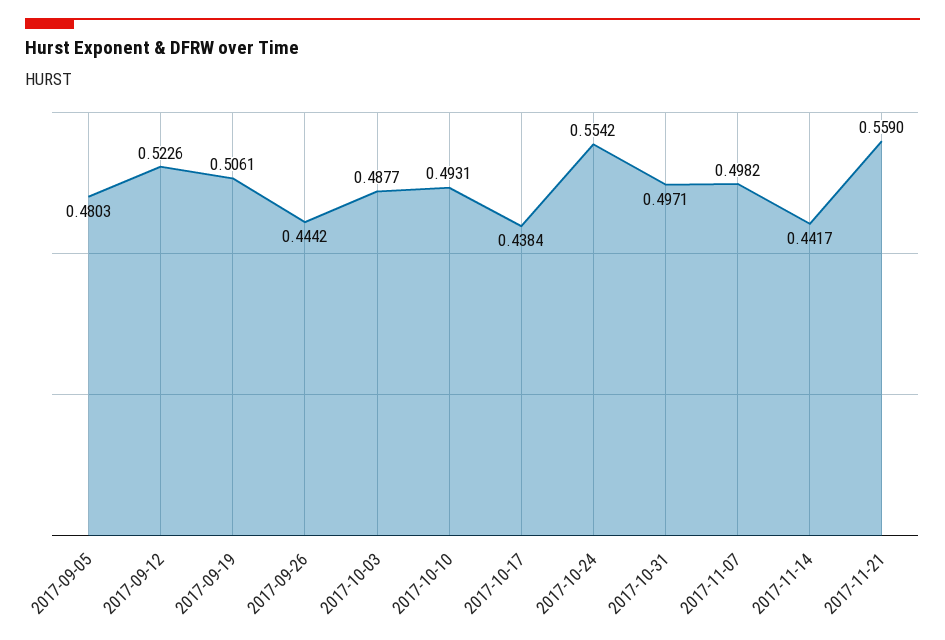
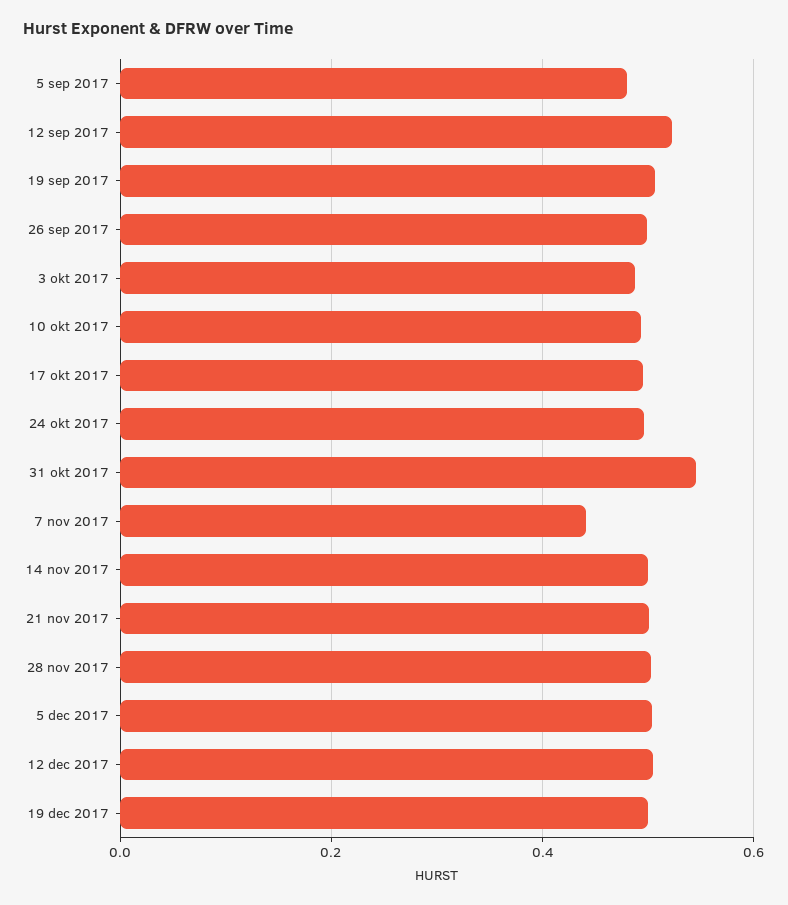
2017-09-26: 0.4442 -> 0.5
2017-10-17: 0.4384 -> 0.5
2017-10-24: 0.5542 -> 0.5
2017-10-31: 0.4971 -> 0.54
2017-11-07: 0.4982 -> 0.44
2017-11-14: 0.4417 -> 0.5
2017-11-21: 0.559 -> 0.5
28 nov 2017: none -> 0.5
5 dec 2017: none -> 0.5
12 dec 2017: none -> 0.5
19 dec 2017: none -> 0.5

